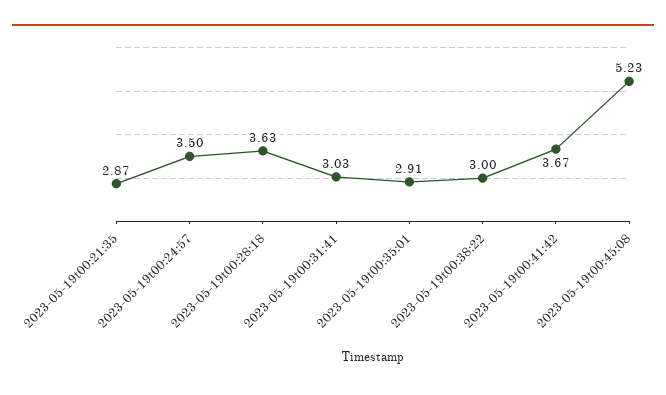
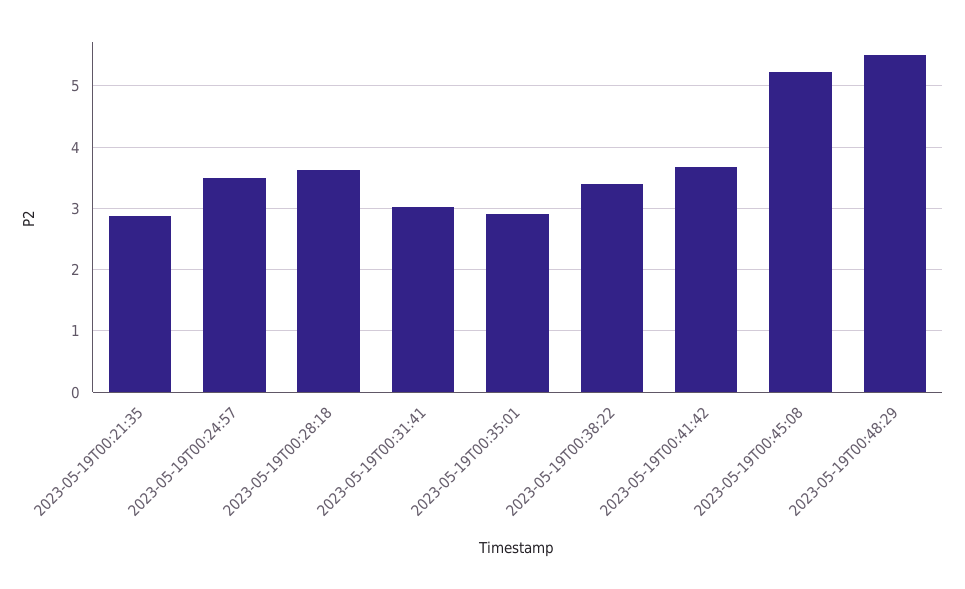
2023-05-19t00:38:22: 3 -> 3.4
2023-05-19T00:48:29: none -> 5.5

